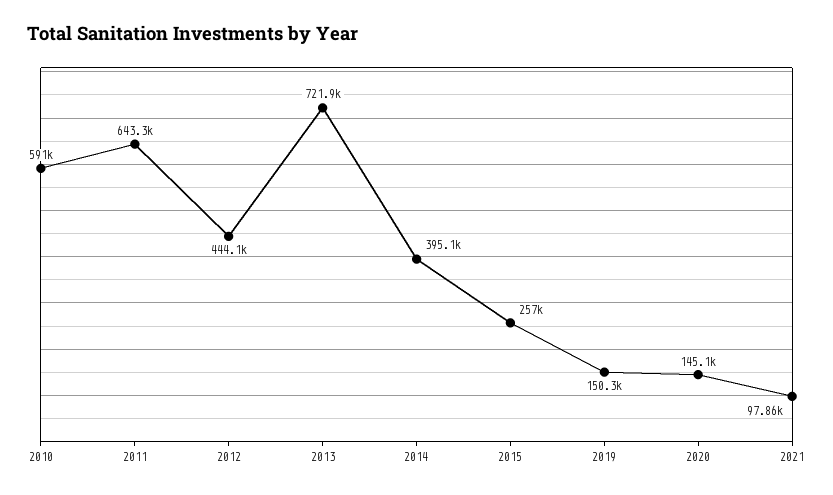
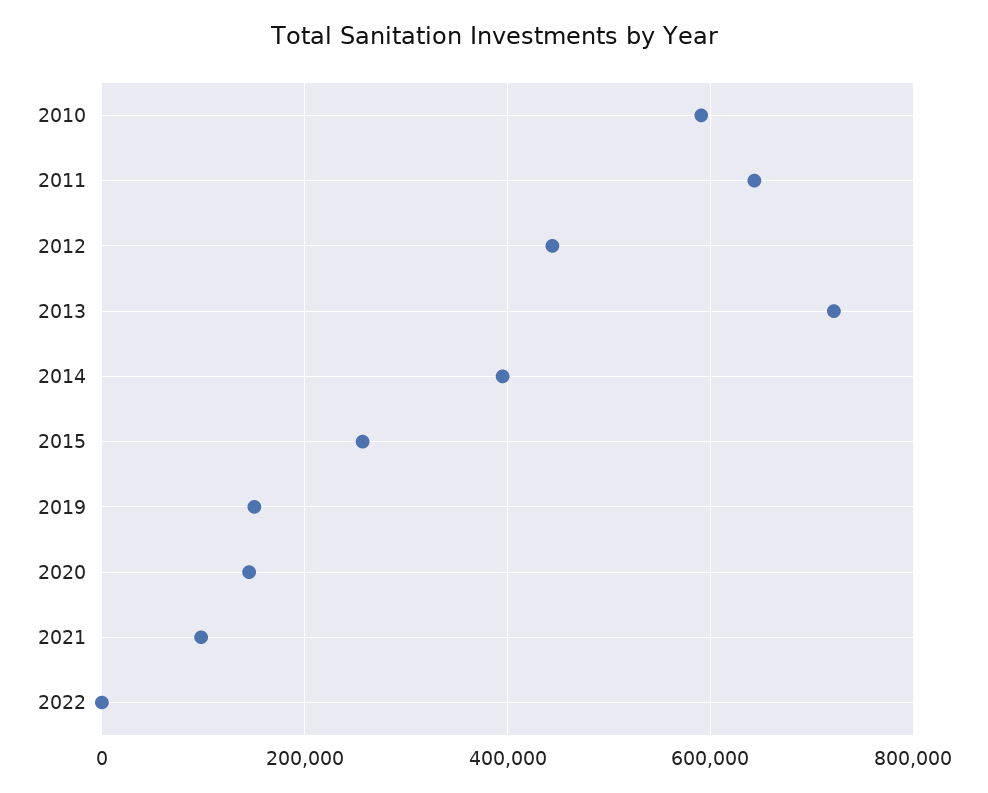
2022: none -> 0

